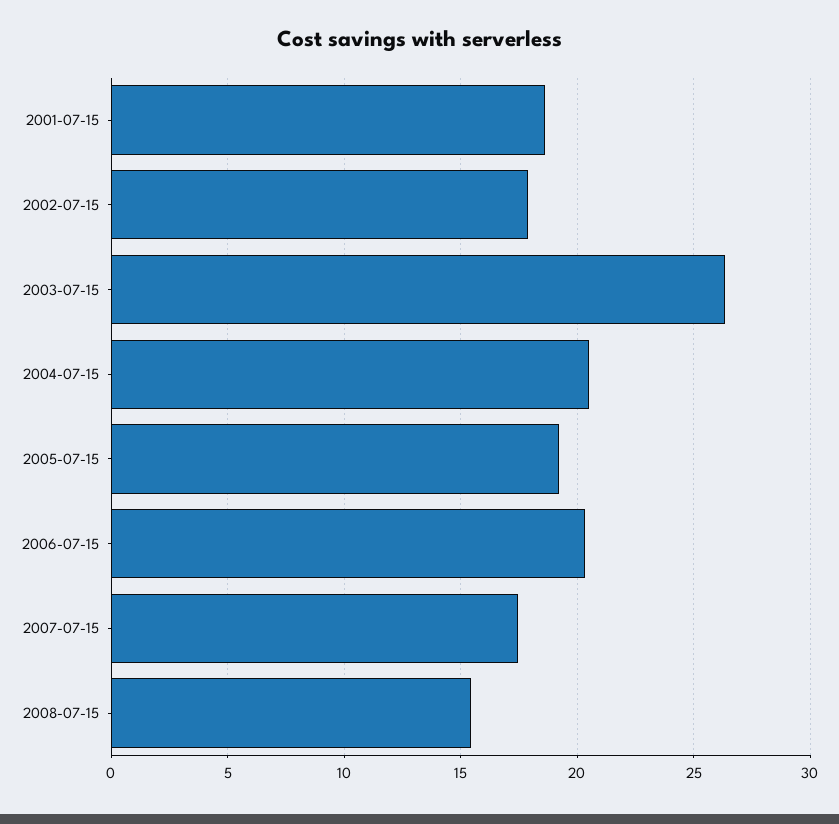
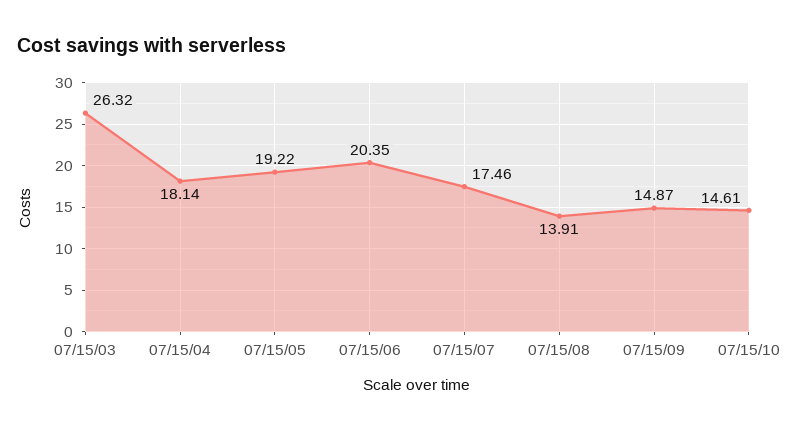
2001-07-15: 18.5 -> none
2002-07-15: 18 -> none
2004-07-15: 20.5 -> 18.14
2008-07-15: 15.5 -> 13.91
07/15/09: none -> 14.87
07/15/10: none -> 14.61

